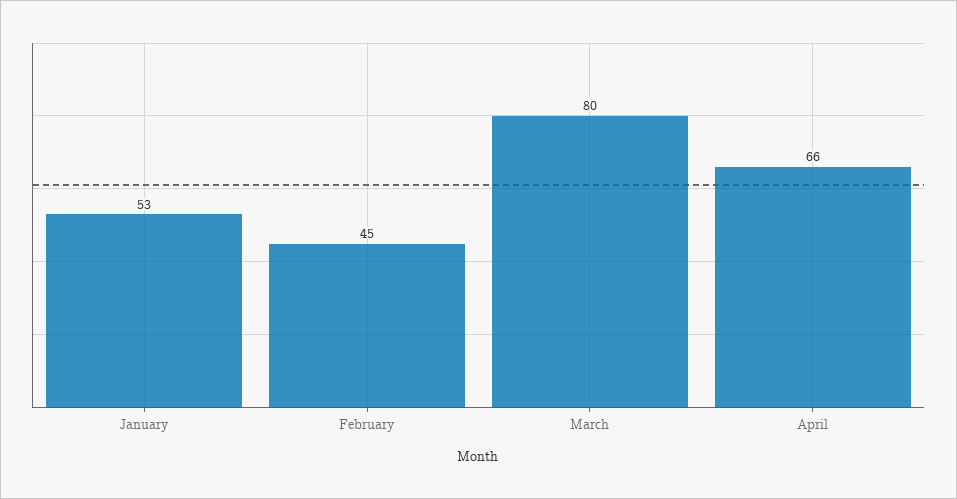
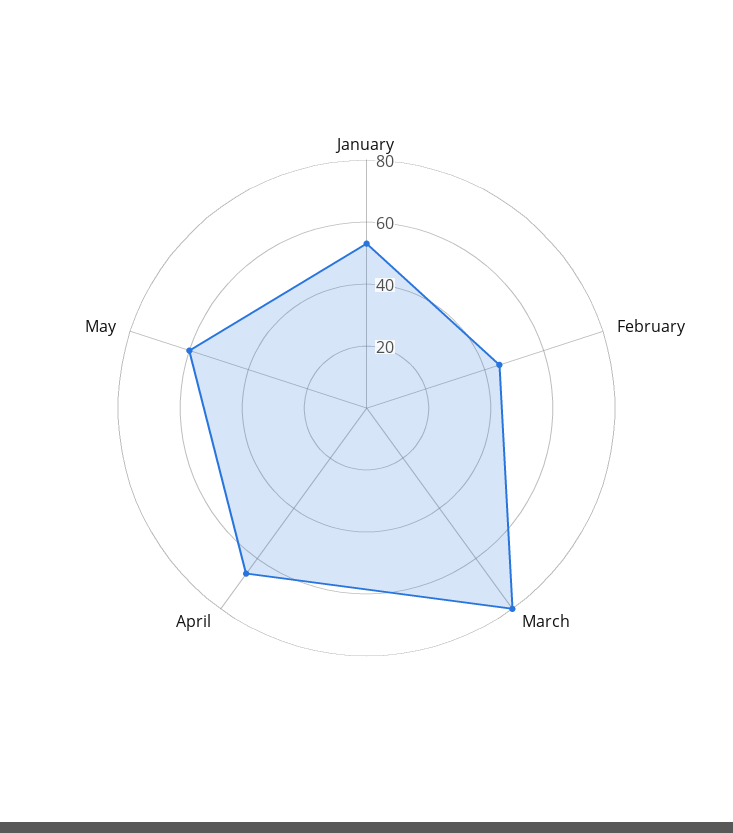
May: none -> 60

